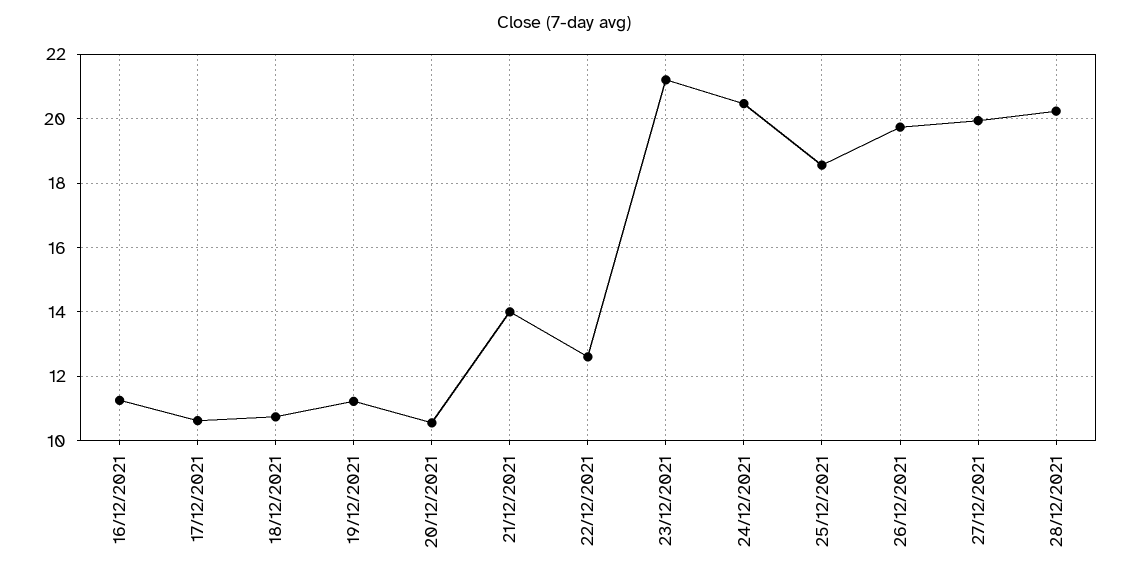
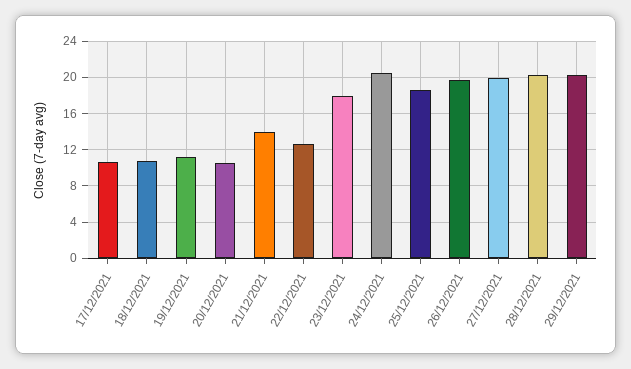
16/12/2021: 11.2 -> none
23/12/2021: 21.2 -> 18
29/12/2021: none -> 20

